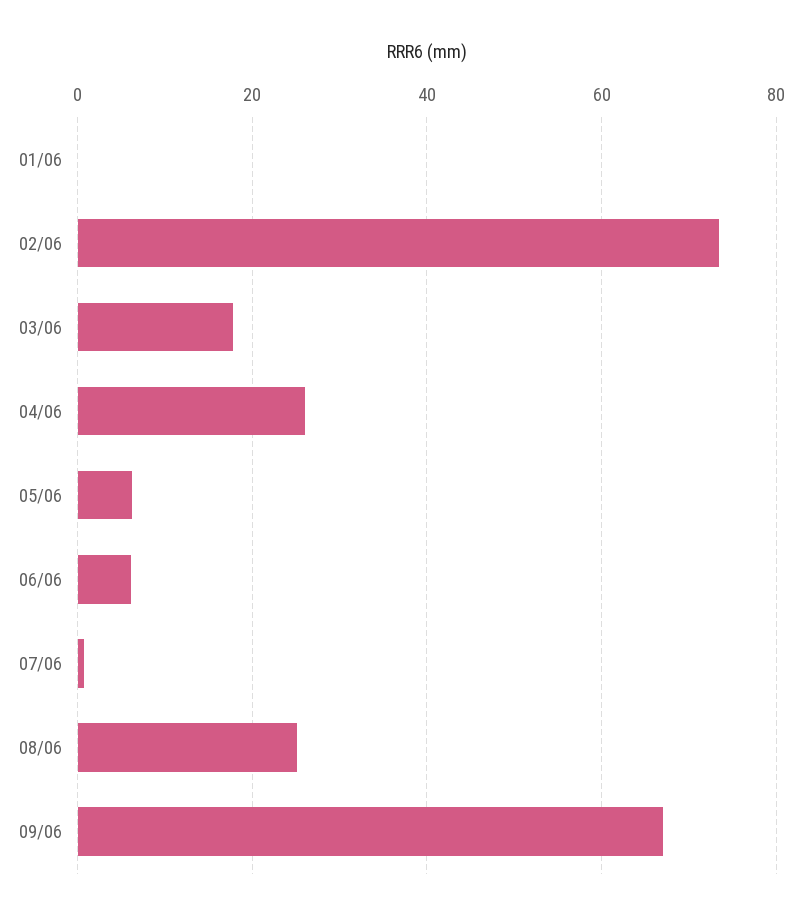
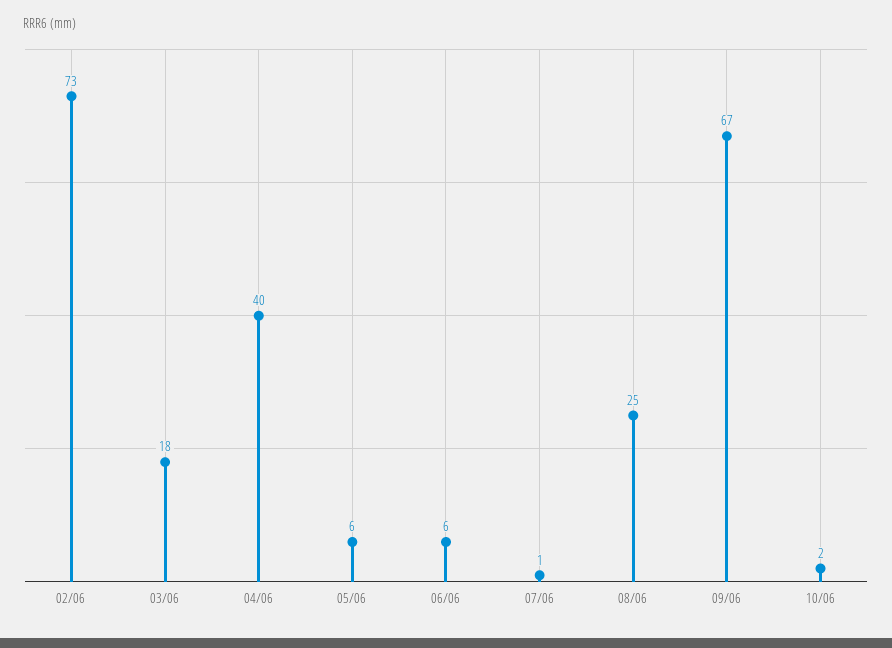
01/06: 0 -> none
04/06: 26 -> 40
10/06: none -> 2

